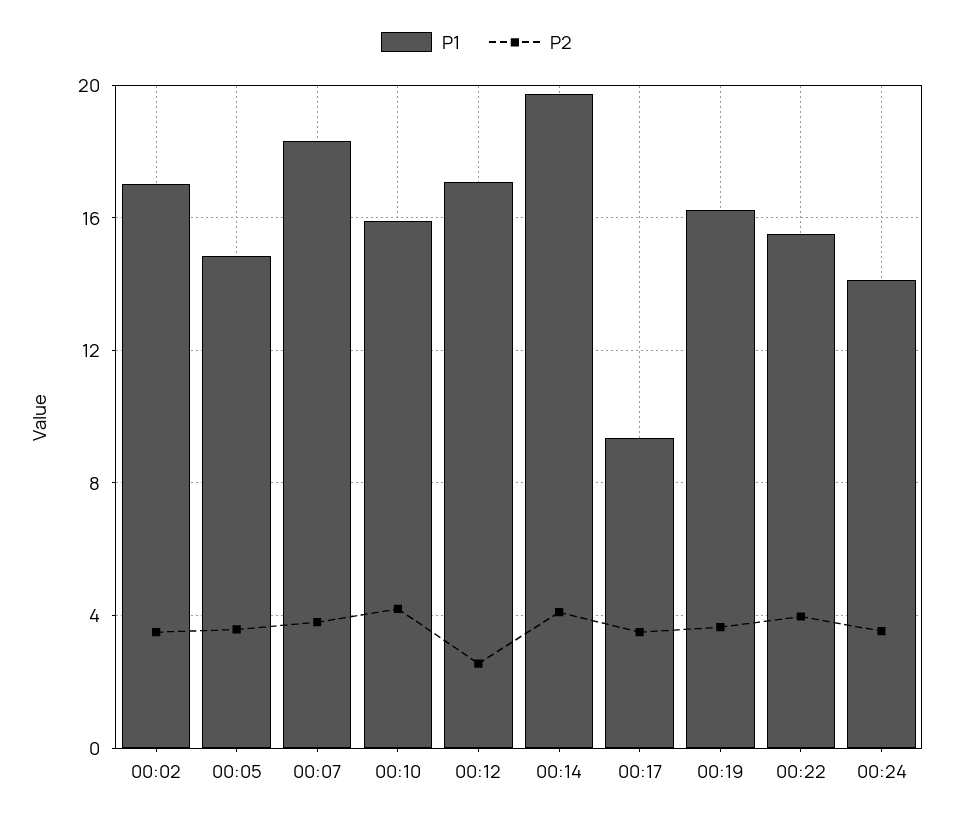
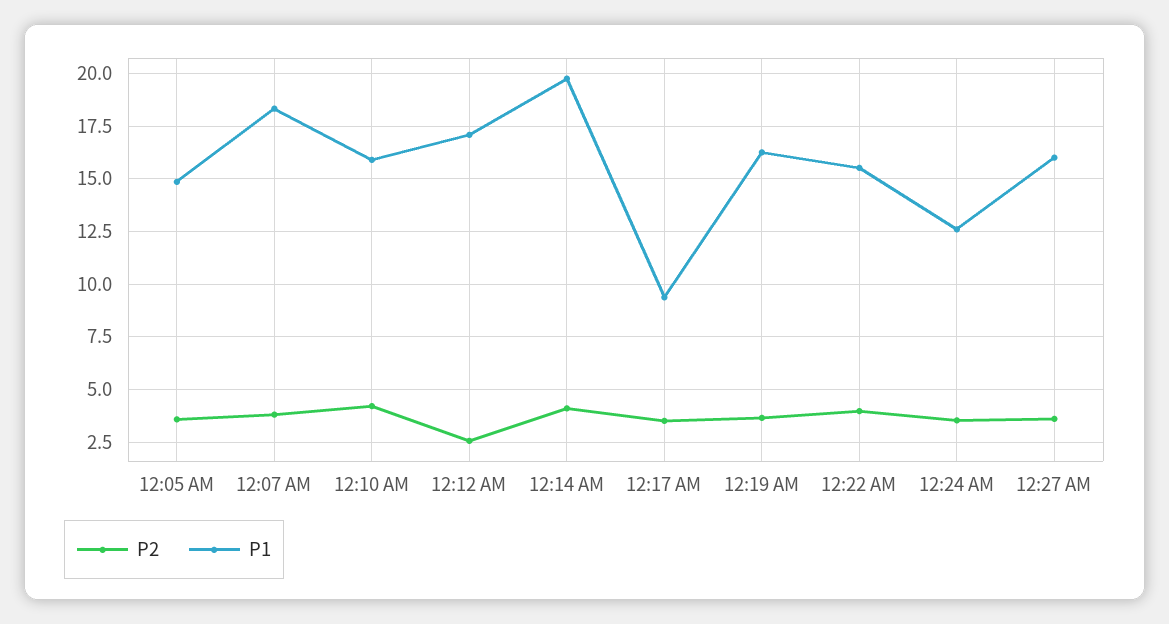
P1, 00:02: 17 -> none
P2, 00:02: 3.5 -> none
P1, 00:24: 14 -> 12.5
P2, 12:27 AM: none -> 3.5
P1, 12:27 AM: none -> 16

